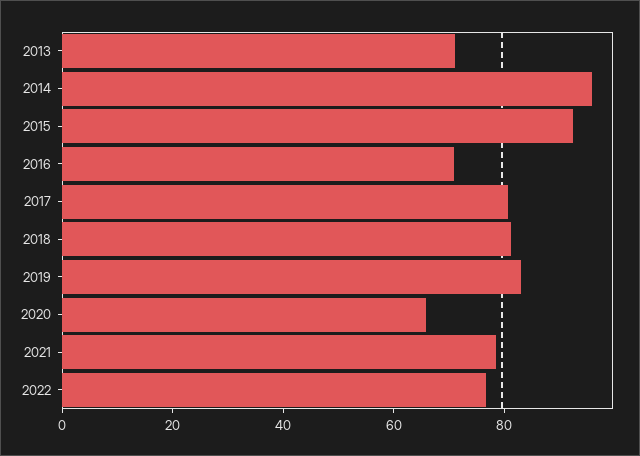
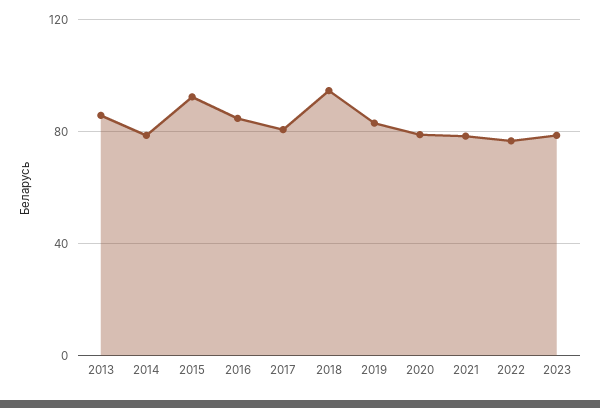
2013: 70 -> 85
2014: 95 -> 80
2016: 70 -> 85
2018: 80 -> 95
2020: 65 -> 80
2023: none -> 80

